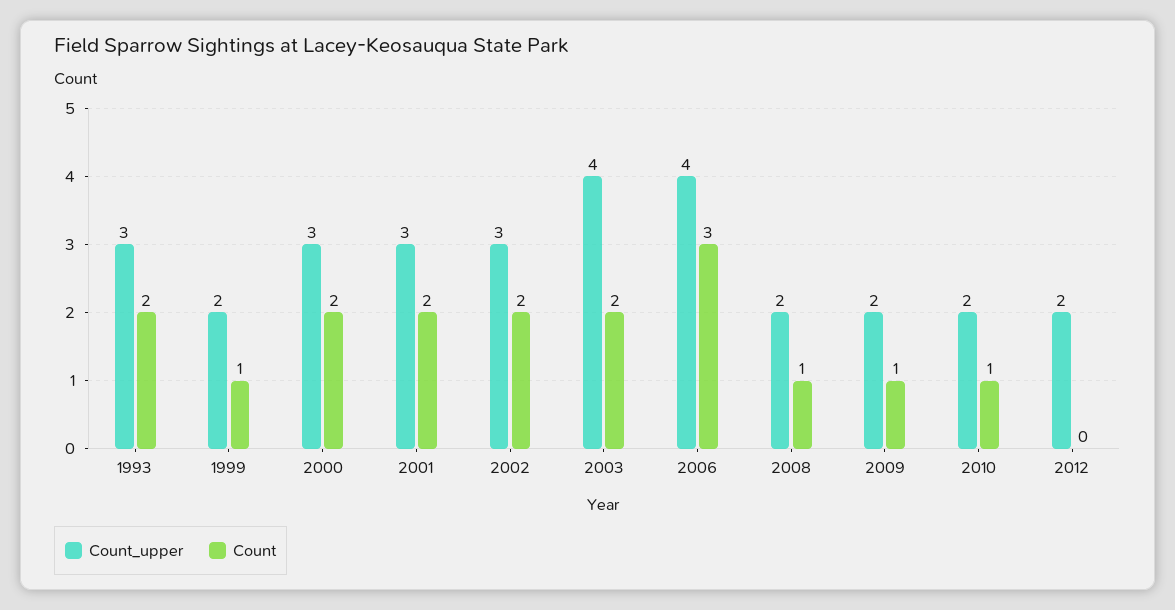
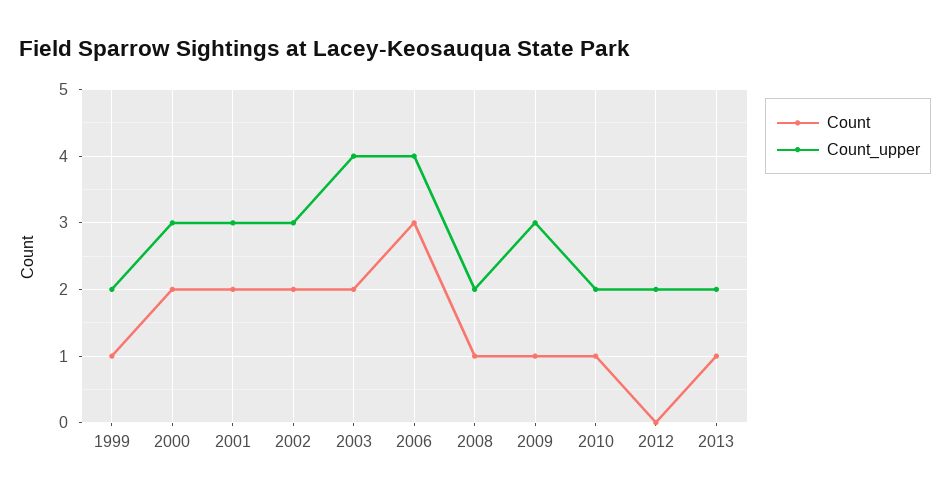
Count_upper, 1993: 3 -> none
Count, 1993: 2 -> none
Count_upper, 2009: 2 -> 3
Count, 2013: none -> 1
Count_upper, 2013: none -> 2

